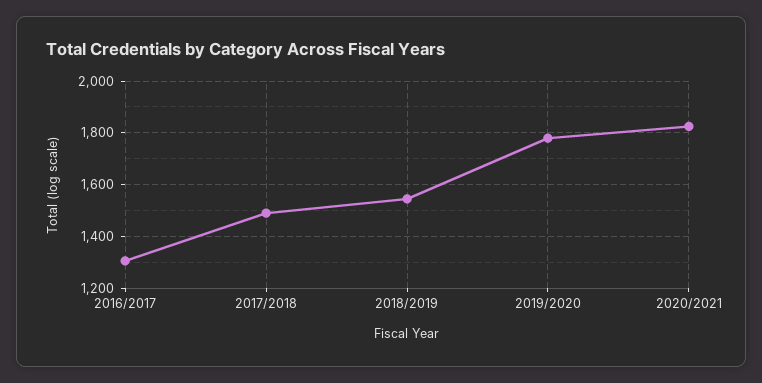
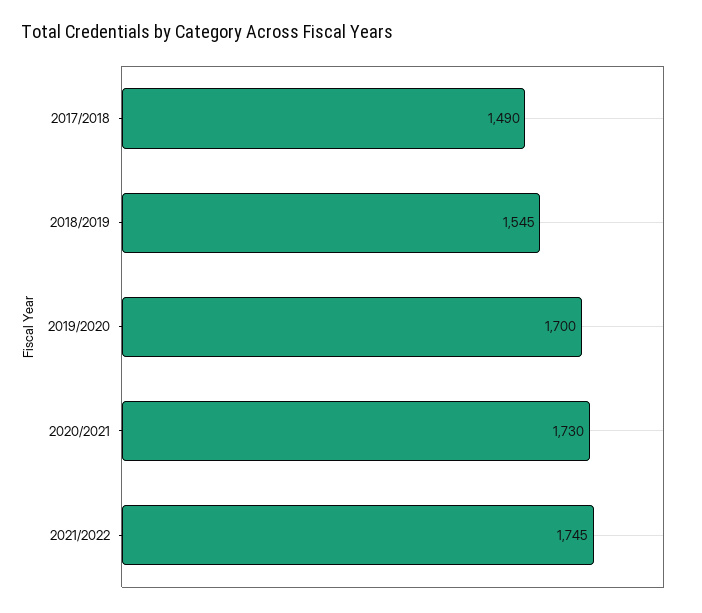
2016/2017: 1300 -> none
2019/2020: 1775 -> 1700
2020/2021: 1825 -> 1730
2021/2022: none -> 1745

